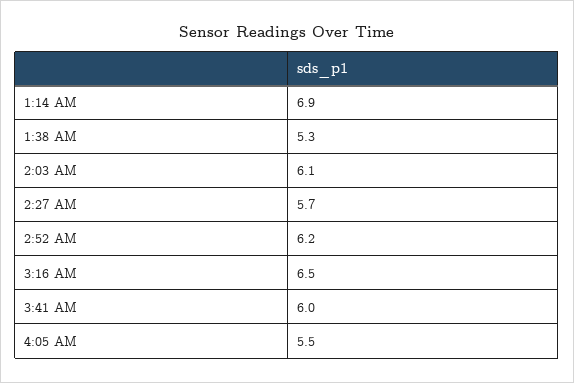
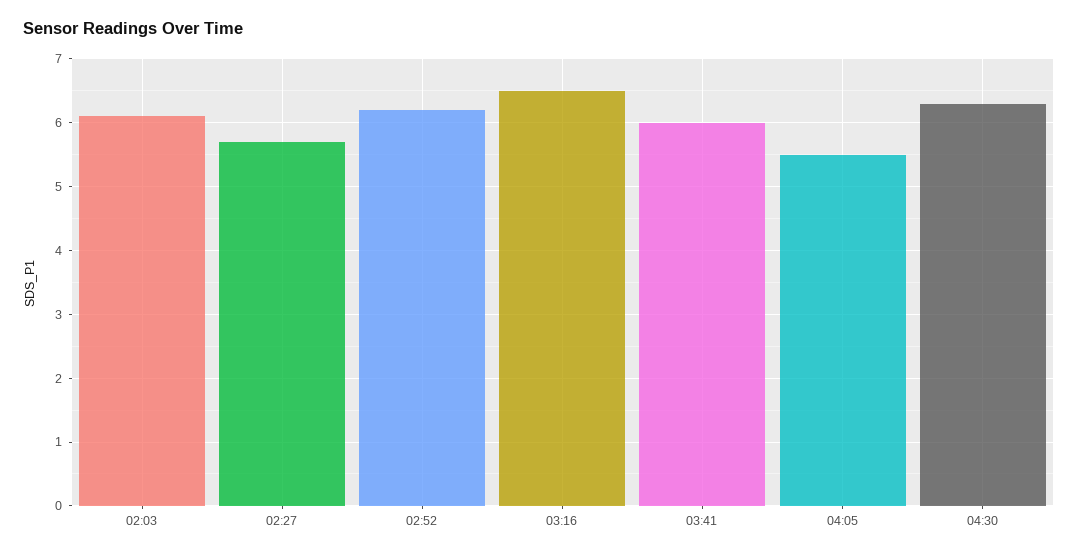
1:14 AM: 6.9 -> none
1:38 AM: 5.3 -> none
04:30: none -> 6.3

